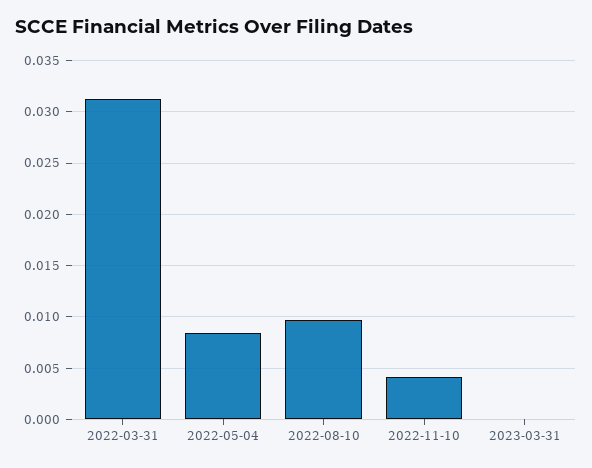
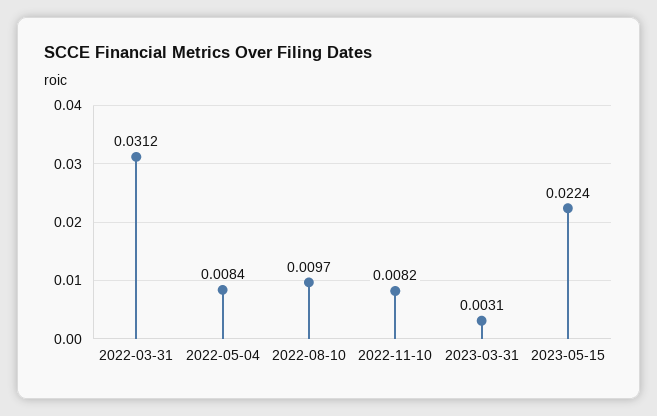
2022-11-10: 0.004 -> 0.0082
2023-03-31: 0 -> 0.0031
2023-05-15: none -> 0.0224

